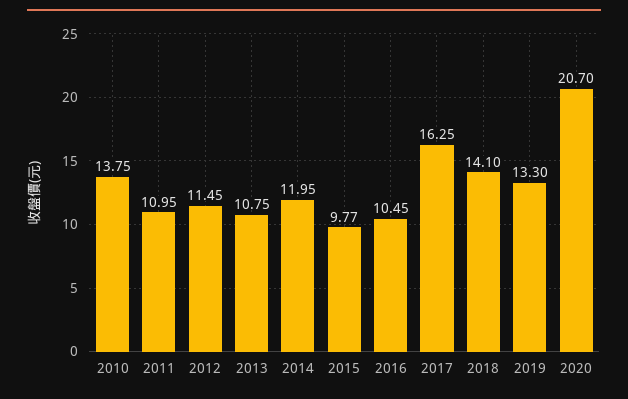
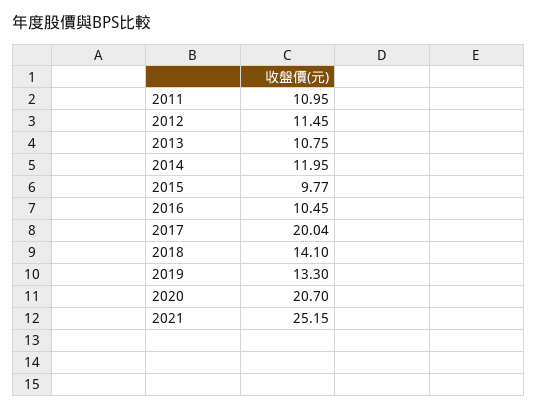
2010: 13.75 -> none
2017: 16.25 -> 20.04
2021: none -> 25.15

